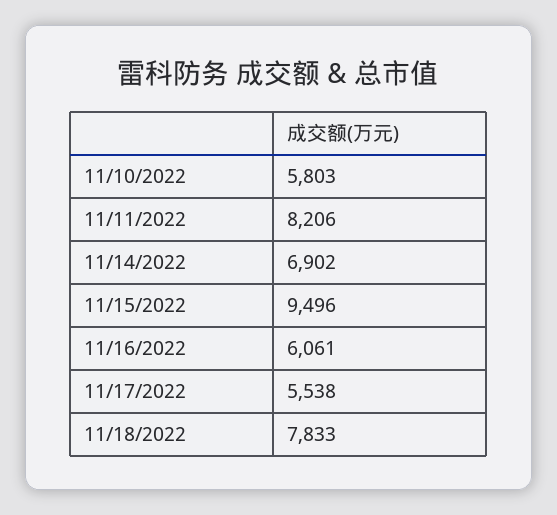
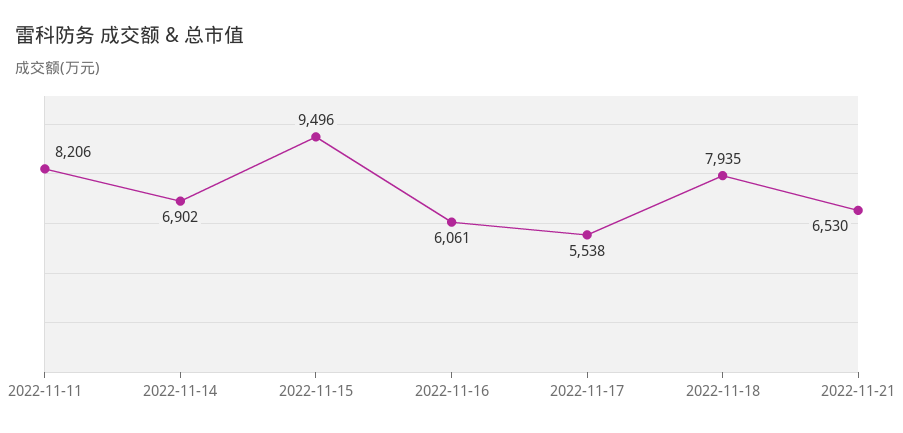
11/10/2022: 5803 -> none
11/18/2022: 7833 -> 7935
2022-11-21: none -> 6530

